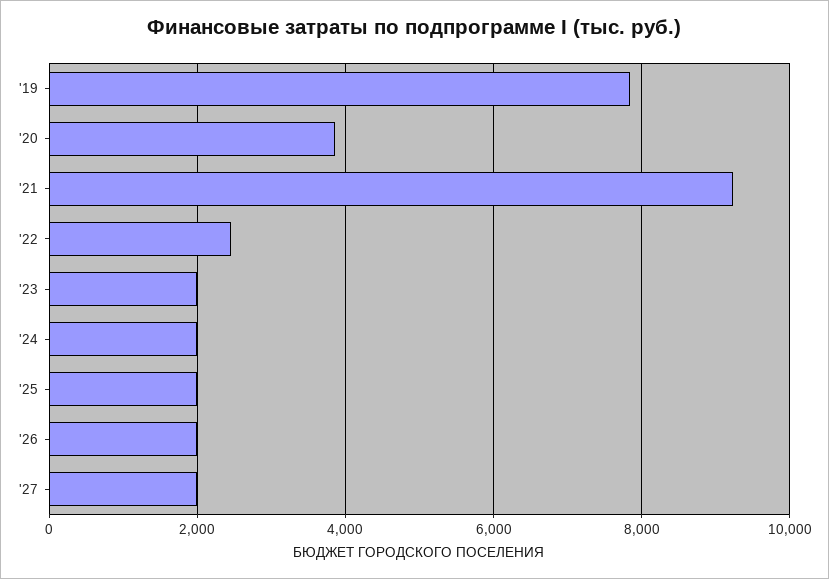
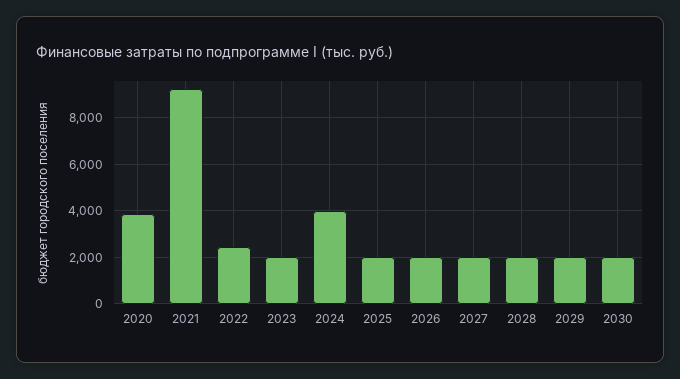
'19: 7800 -> none
'24: 2000 -> 4000
2028: none -> 2000
2029: none -> 2000
2030: none -> 2000

